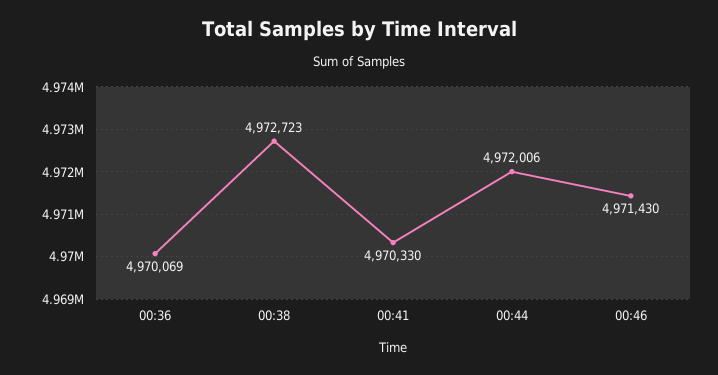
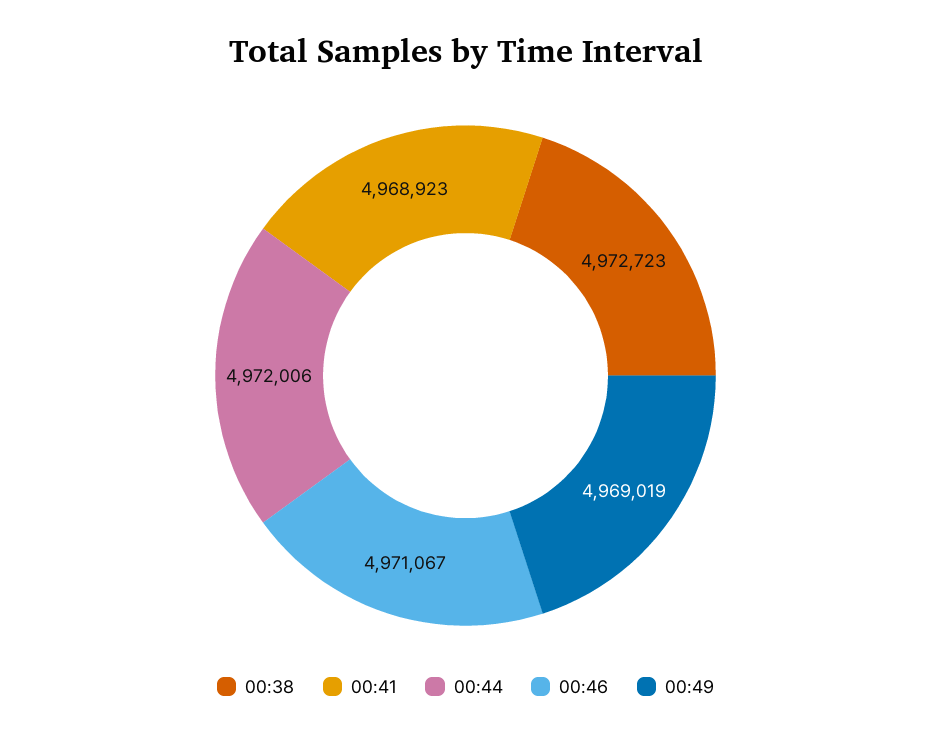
00:36: 4970069 -> none
00:41: 4970330 -> 4968923
00:46: 4971430 -> 4971067
00:49: none -> 4969019

